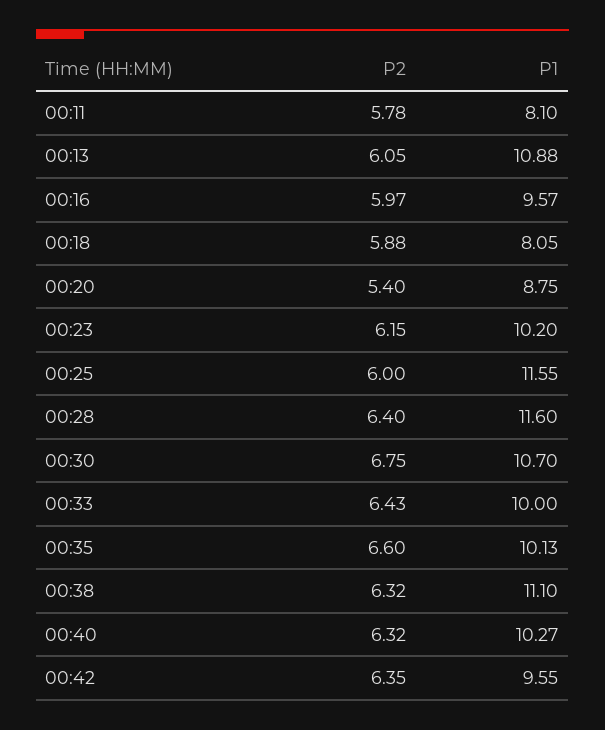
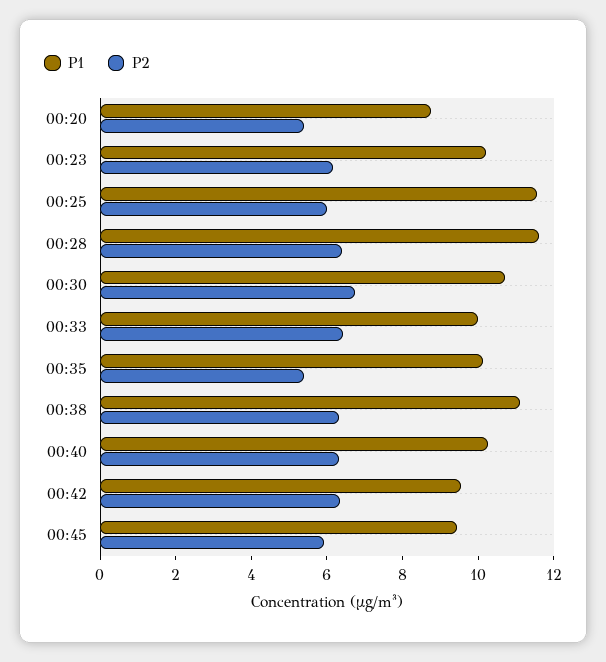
P2, 00:11: 5.78 -> none
P1, 00:11: 8.1 -> none
P2, 00:13: 6.05 -> none
P1, 00:13: 10.88 -> none
P2, 00:16: 5.97 -> none
P1, 00:16: 9.57 -> none
P2, 00:18: 5.88 -> none
P1, 00:18: 8.05 -> none
P2, 00:35: 6.6 -> 5.5
P1, 00:45: none -> 9.5
P2, 00:45: none -> 6

